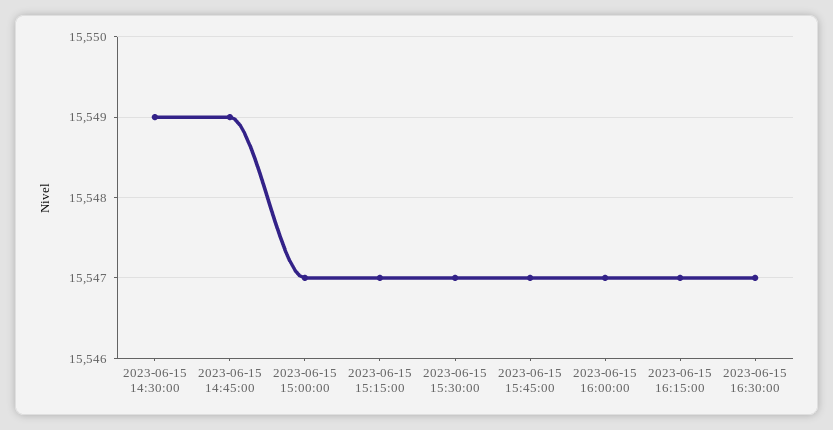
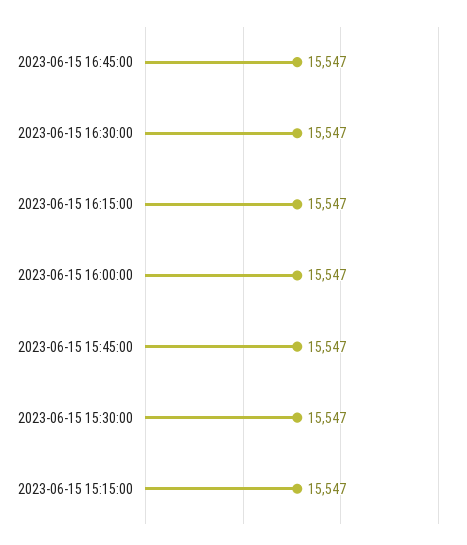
2023-06-15 14:30:00: 15549 -> none
2023-06-15 14:45:00: 15549 -> none
2023-06-15 15:00:00: 15547 -> none
2023-06-15 16:45:00: none -> 15547

